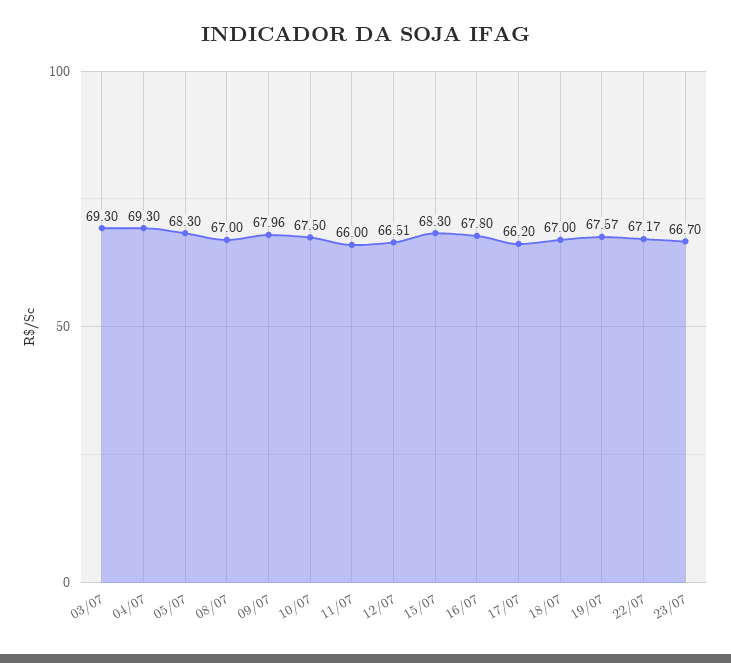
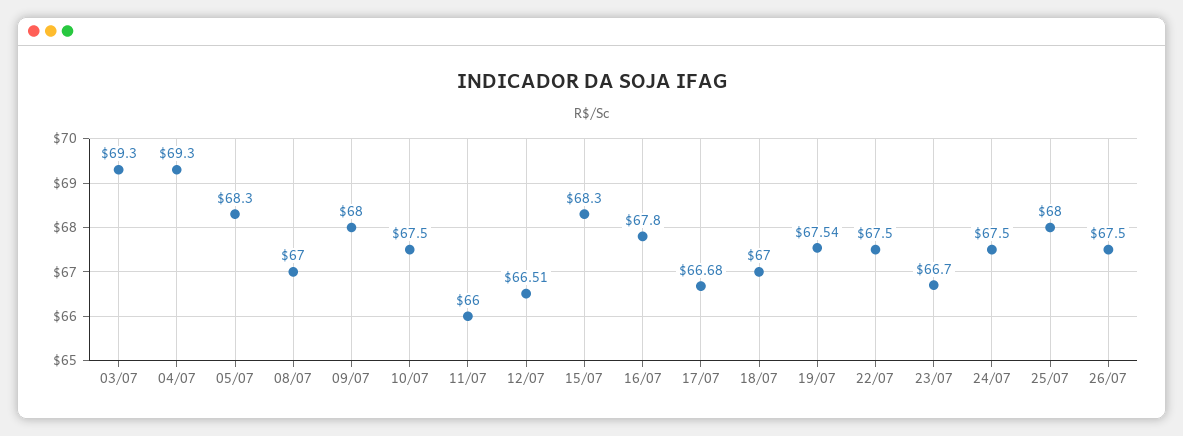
09/07: 67.96 -> 68
17/07: 66.2 -> 66.68
19/07: 67.57 -> 67.54
22/07: 67.17 -> 67.5
24/07: none -> 67.5
25/07: none -> 68
26/07: none -> 67.5

